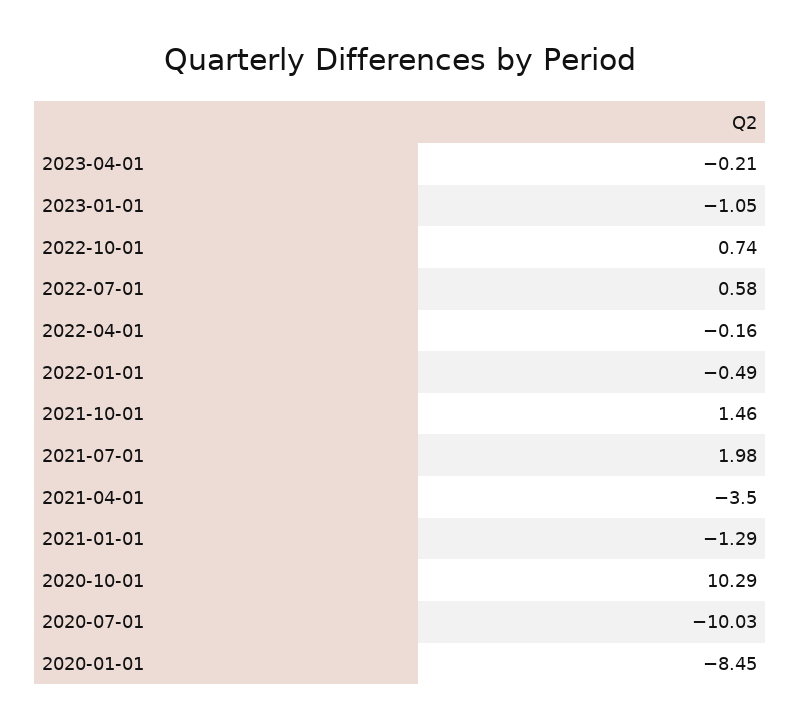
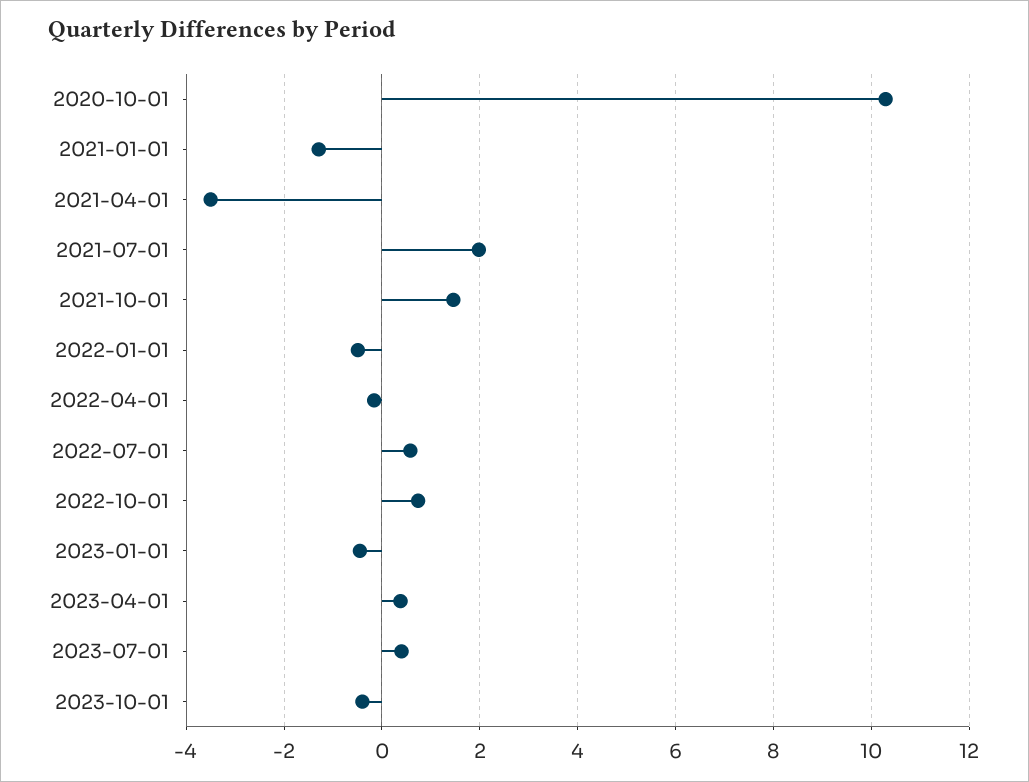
2023-04-01: -0.21 -> 0.4
2023-01-01: -1.05 -> -0.4
2020-07-01: -10.03 -> none
2020-01-01: -8.45 -> none
2023-07-01: none -> 0.4
2023-10-01: none -> -0.4

